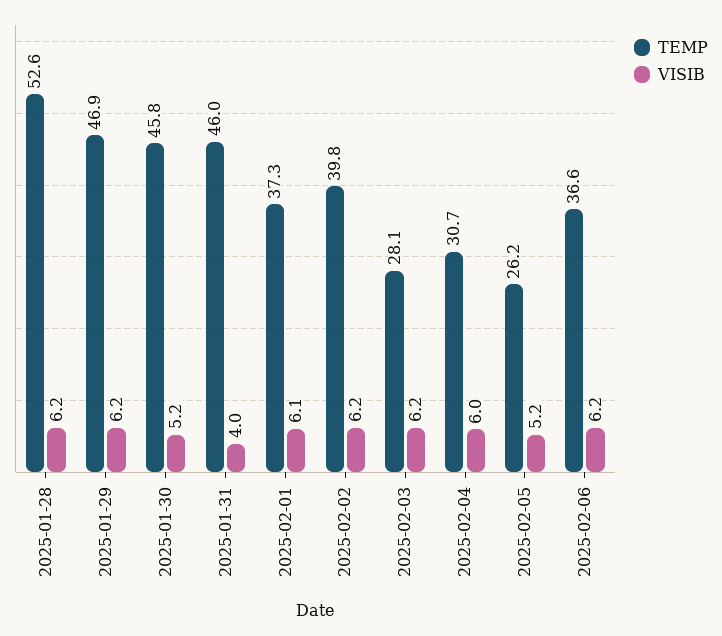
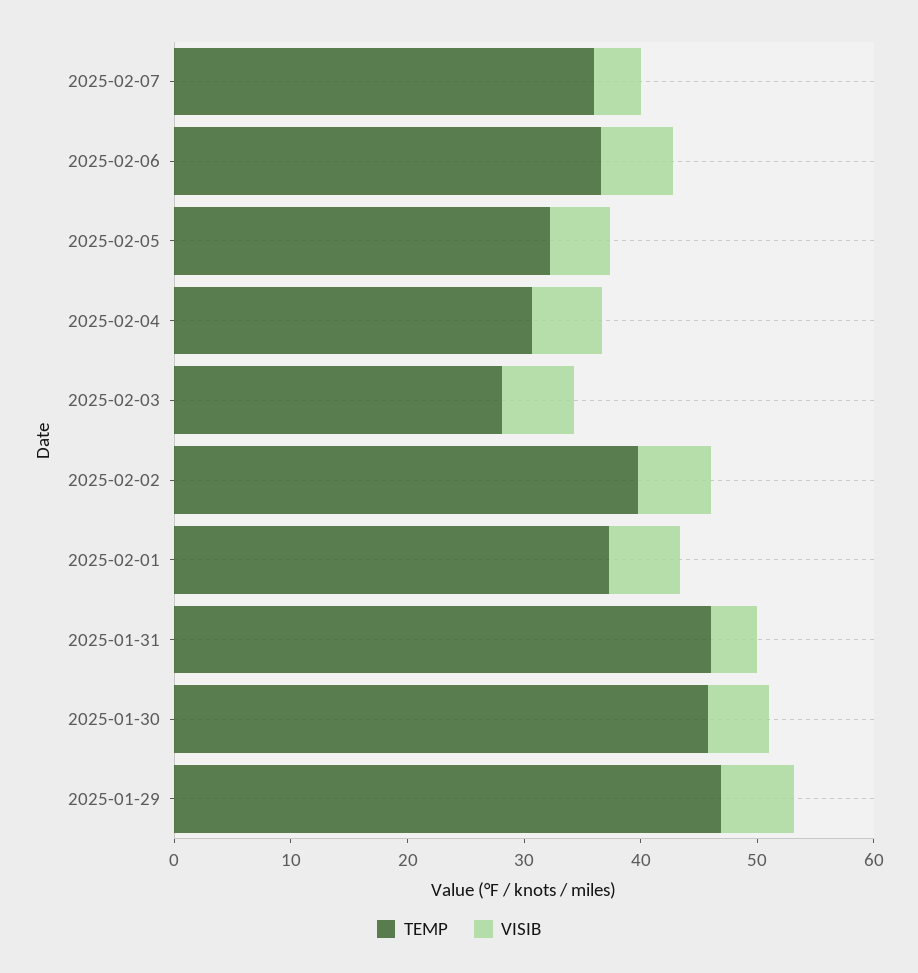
TEMP, 2025-01-28: 52.6 -> none
VISIB, 2025-01-28: 6.2 -> none
TEMP, 2025-02-05: 26.2 -> 32
TEMP, 2025-02-07: none -> 36
VISIB, 2025-02-07: none -> 4

